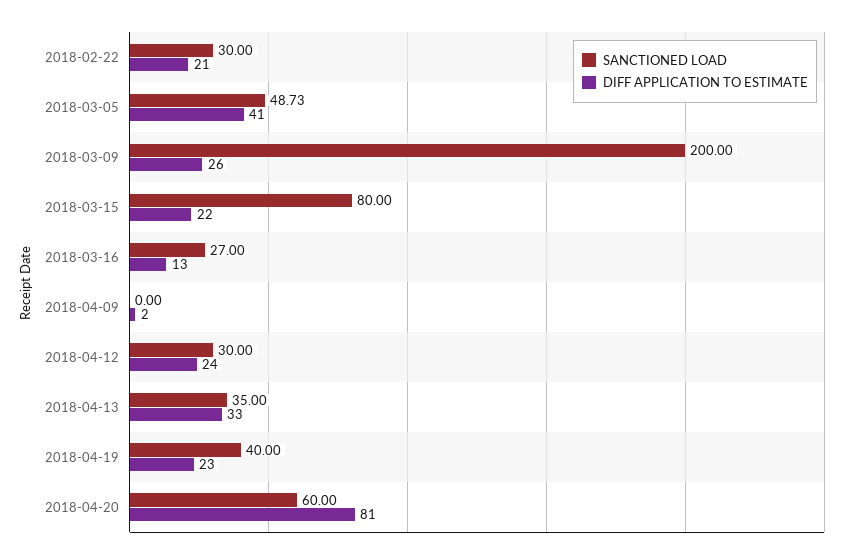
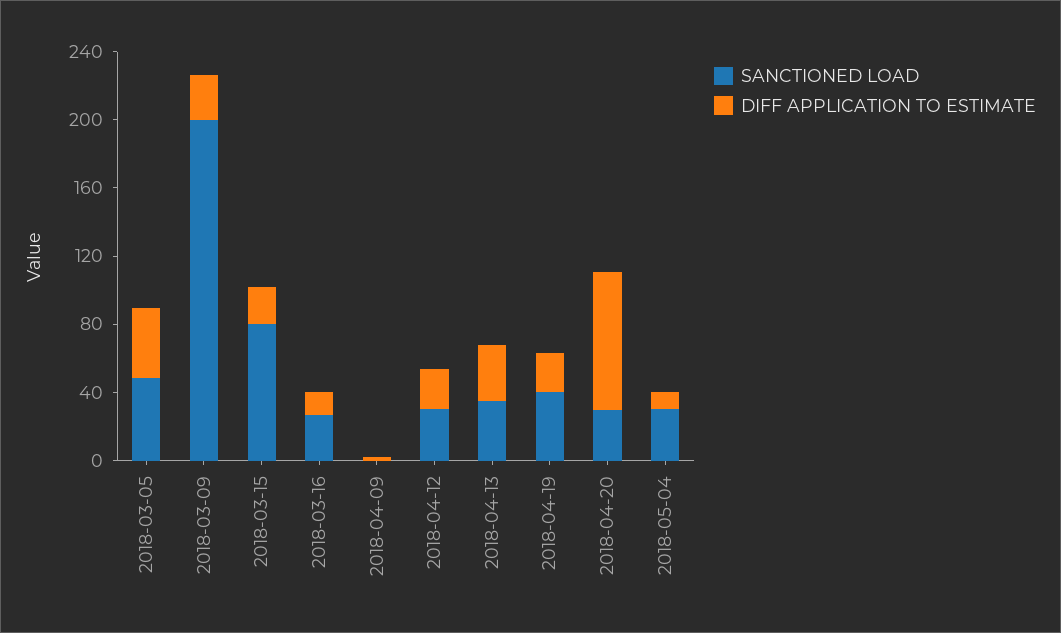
SANCTIONED LOAD, 2018-02-22: 30 -> none
DIFF APPLICATION TO ESTIMATE, 2018-02-22: 21 -> none
SANCTIONED LOAD, 2018-04-20: 60 -> 30
SANCTIONED LOAD, 2018-05-04: none -> 30
DIFF APPLICATION TO ESTIMATE, 2018-05-04: none -> 10

